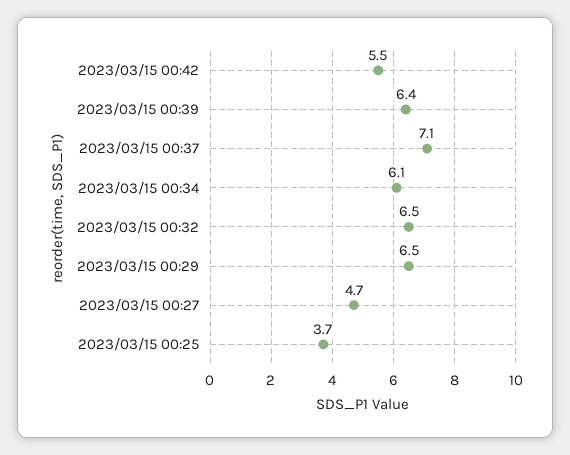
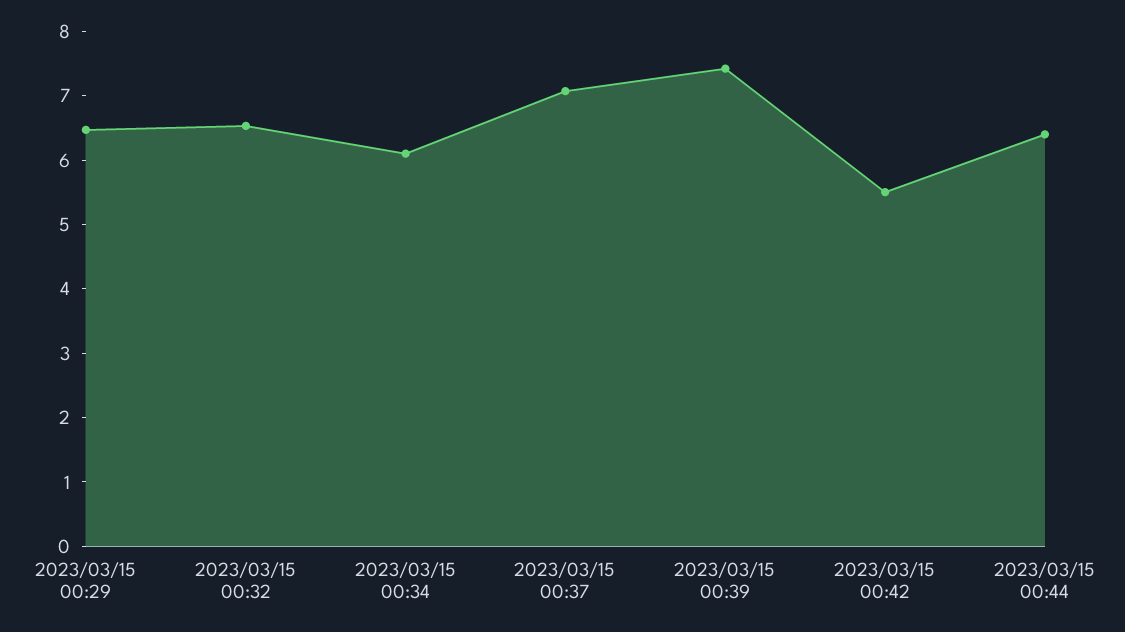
2023/03/15 00:39: 6.4 -> 7.4
2023/03/15 00:27: 4.7 -> none
2023/03/15 00:25: 3.7 -> none
2023/03/15 00:44: none -> 6.4

